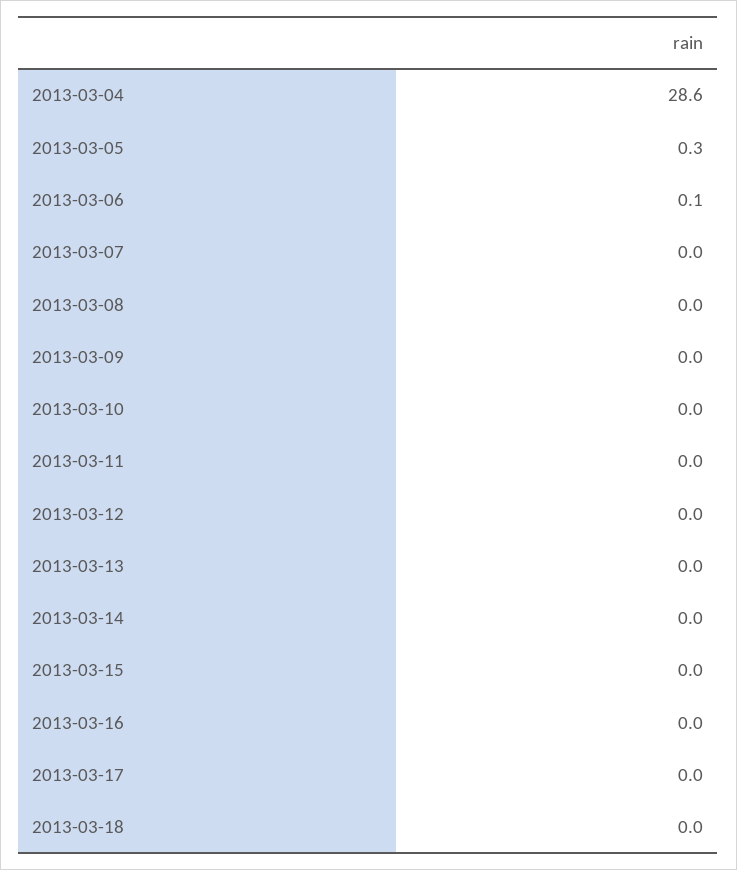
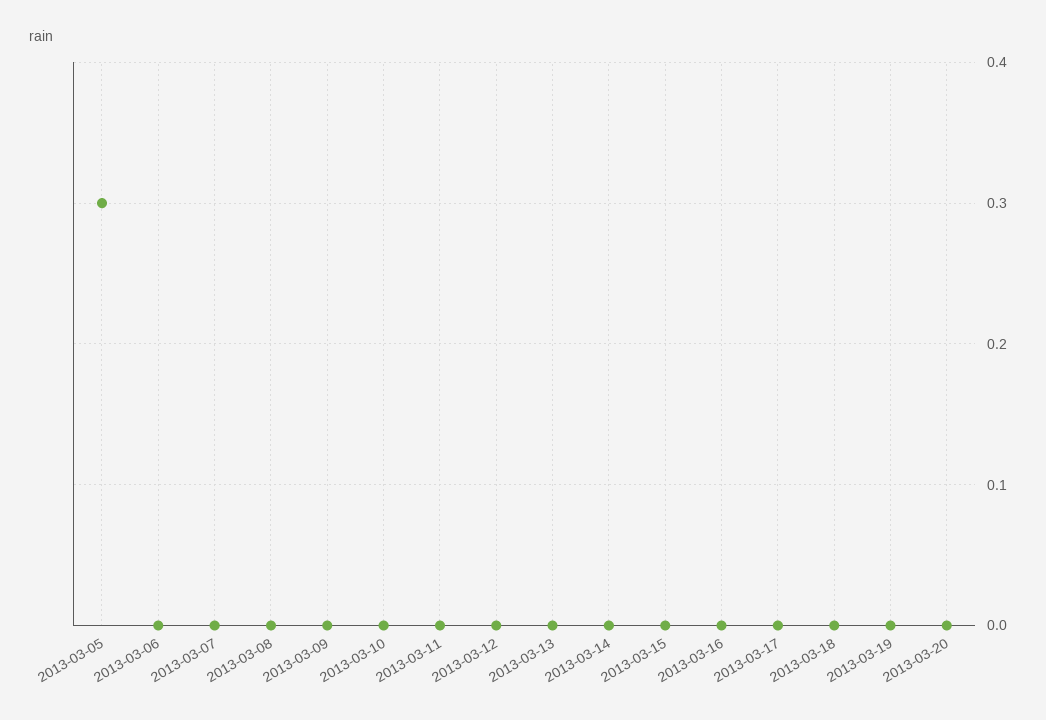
2013-03-04: 28.6 -> none
2013-03-06: 0.1 -> 0
2013-03-19: none -> 0
2013-03-20: none -> 0

